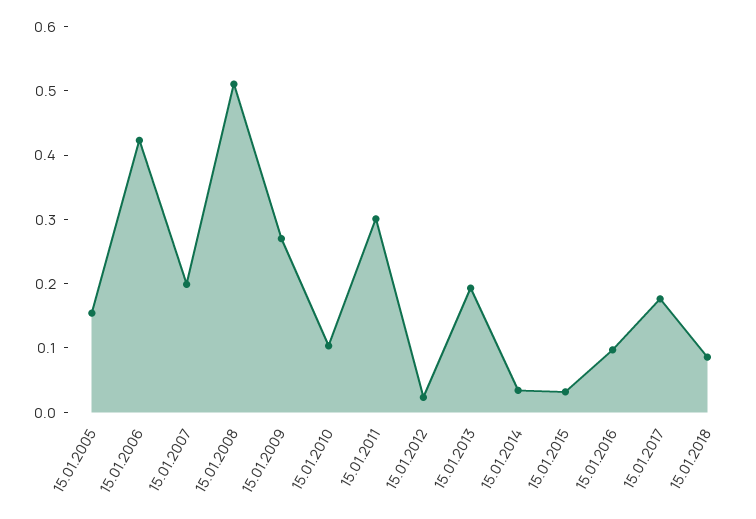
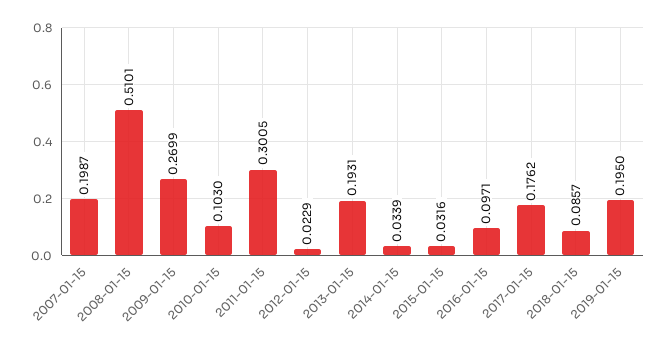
15.01.2005: 0.16 -> none
15.01.2006: 0.42 -> none
2019-01-15: none -> 0.195

